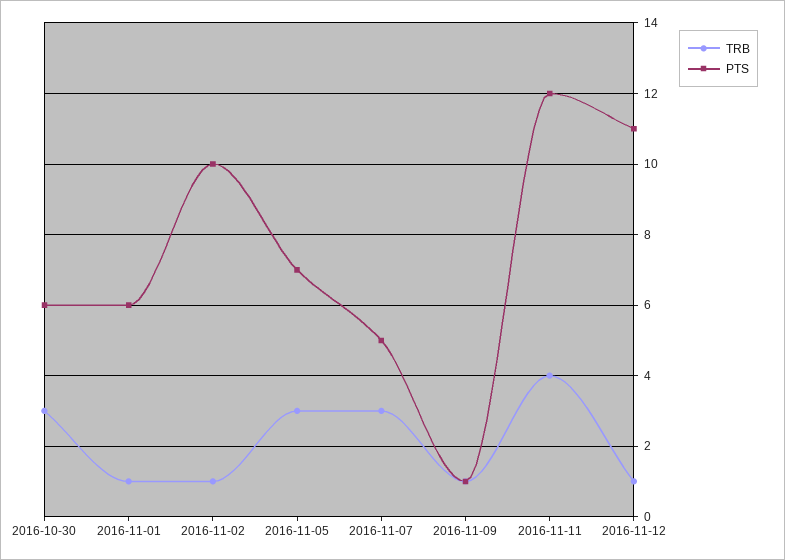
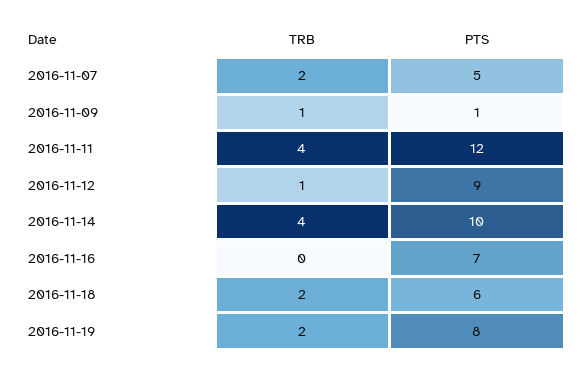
TRB, 2016-10-30: 3 -> none
PTS, 2016-10-30: 6 -> none
TRB, 2016-11-01: 1 -> none
PTS, 2016-11-01: 6 -> none
TRB, 2016-11-02: 1 -> none
PTS, 2016-11-02: 10 -> none
TRB, 2016-11-05: 3 -> none
PTS, 2016-11-05: 7 -> none
TRB, 2016-11-07: 3 -> 2
PTS, 2016-11-12: 11 -> 9
TRB, 2016-11-14: none -> 4
PTS, 2016-11-14: none -> 10
TRB, 2016-11-16: none -> 0
PTS, 2016-11-16: none -> 7
TRB, 2016-11-18: none -> 2
PTS, 2016-11-18: none -> 6
TRB, 2016-11-19: none -> 2
PTS, 2016-11-19: none -> 8

